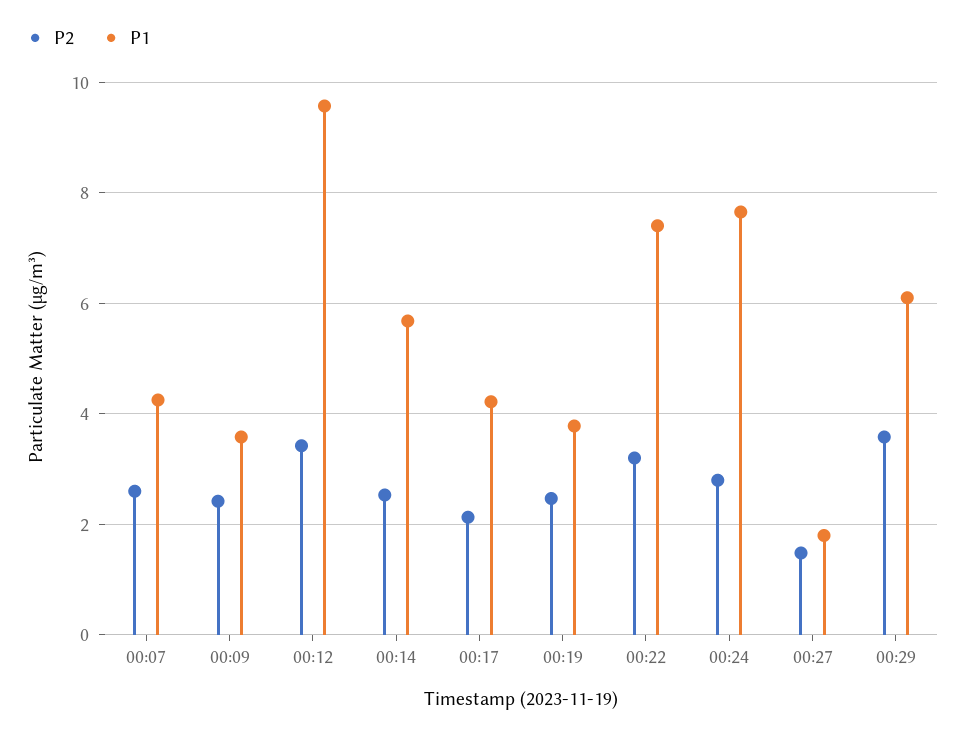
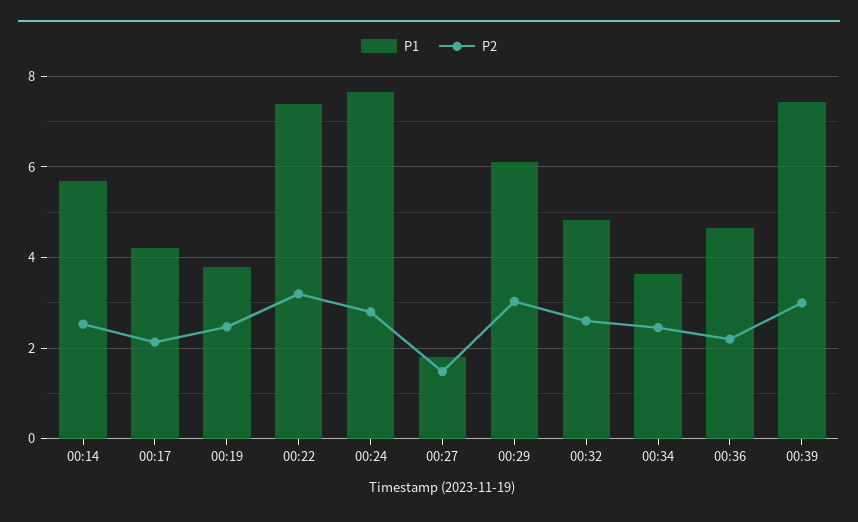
P2, 00:07: 2.6 -> none
P1, 00:07: 4.2 -> none
P2, 00:09: 2.4 -> none
P1, 00:09: 3.6 -> none
P2, 00:12: 3.4 -> none
P1, 00:12: 9.6 -> none
P2, 00:29: 3.6 -> 3
P1, 00:32: none -> 4.8
P2, 00:32: none -> 2.6
P1, 00:34: none -> 3.6
P2, 00:34: none -> 2.4
P1, 00:36: none -> 4.6
P2, 00:36: none -> 2.2
P1, 00:39: none -> 7.4
P2, 00:39: none -> 3

